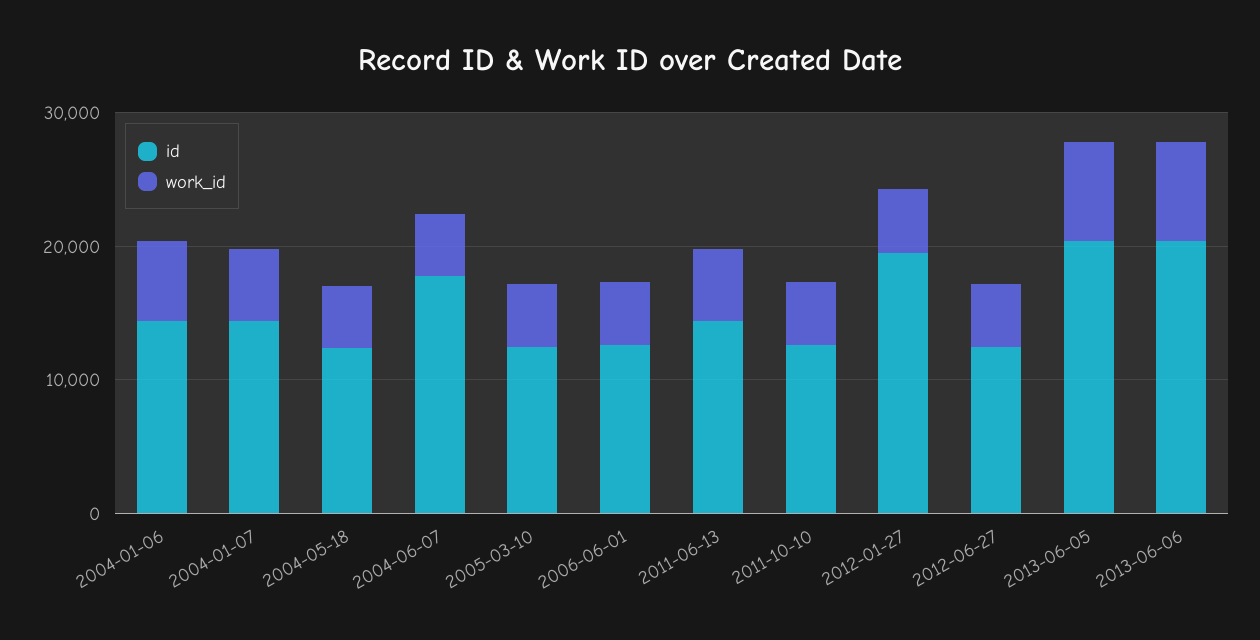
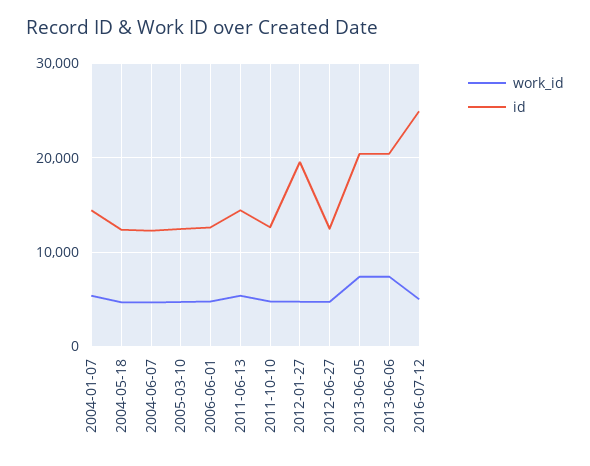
id, 2004-01-06: 14000 -> none
work_id, 2004-01-06: 6000 -> none
id, 2004-06-07: 18000 -> 12000
work_id, 2016-07-12: none -> 5000
id, 2016-07-12: none -> 25000

